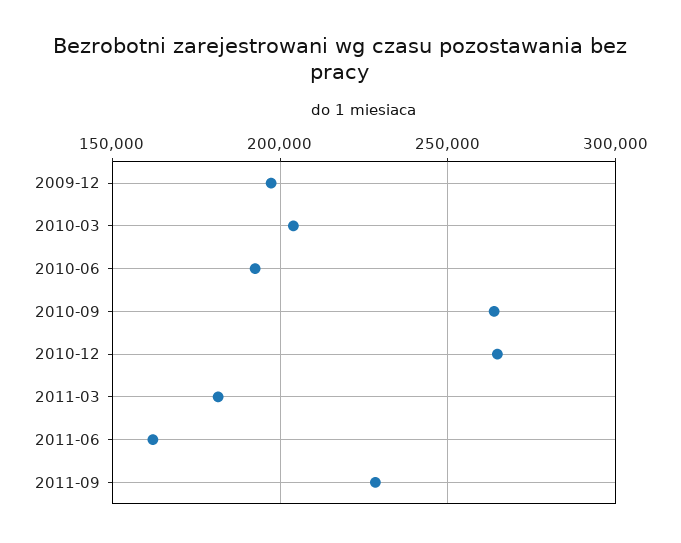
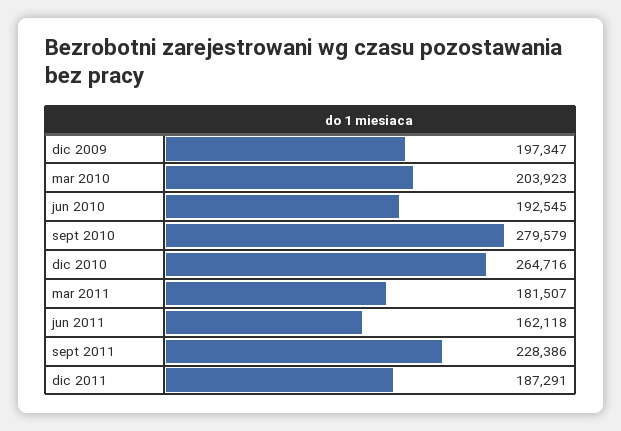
2010-09: 265000 -> 279579
dic 2011: none -> 187291

